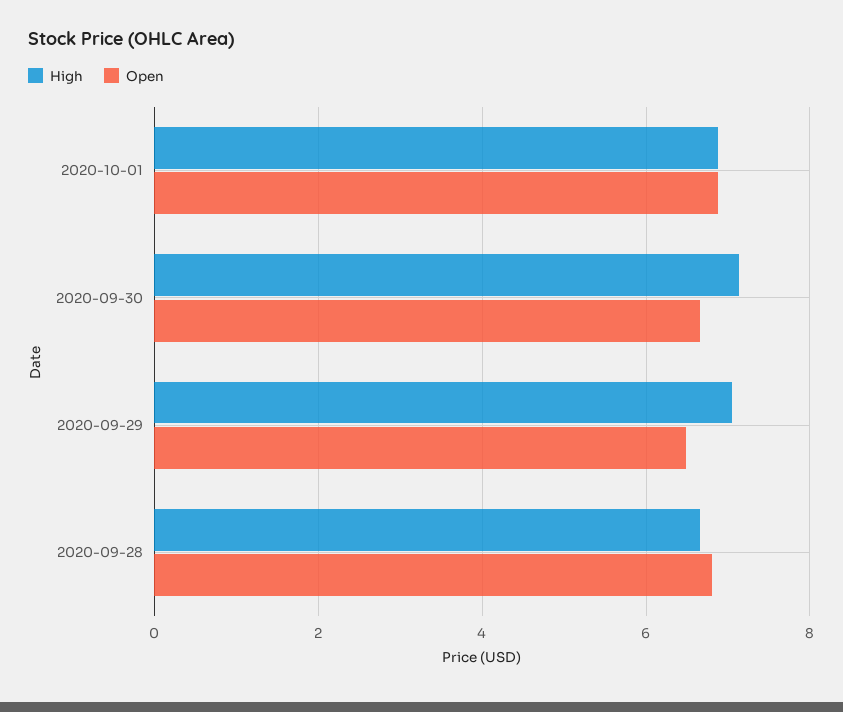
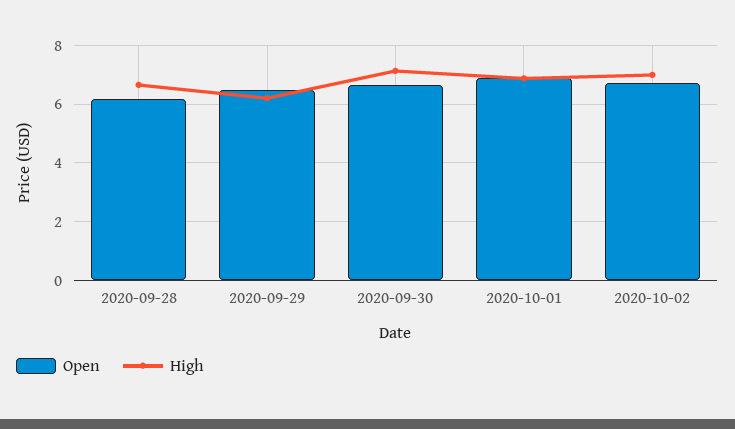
High, 2020-09-29: 7 -> 6.25
Open, 2020-09-28: 6.8 -> 6.25
Open, 2020-10-02: none -> 6.75
High, 2020-10-02: none -> 7

